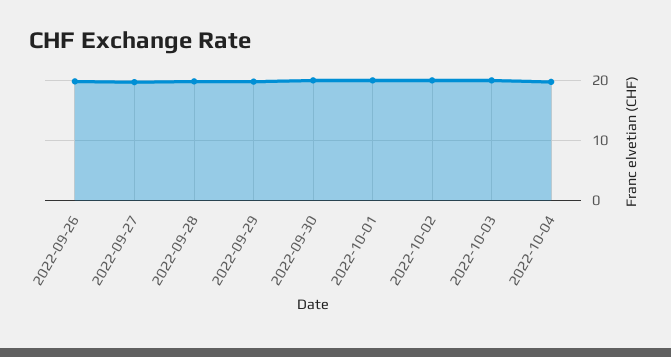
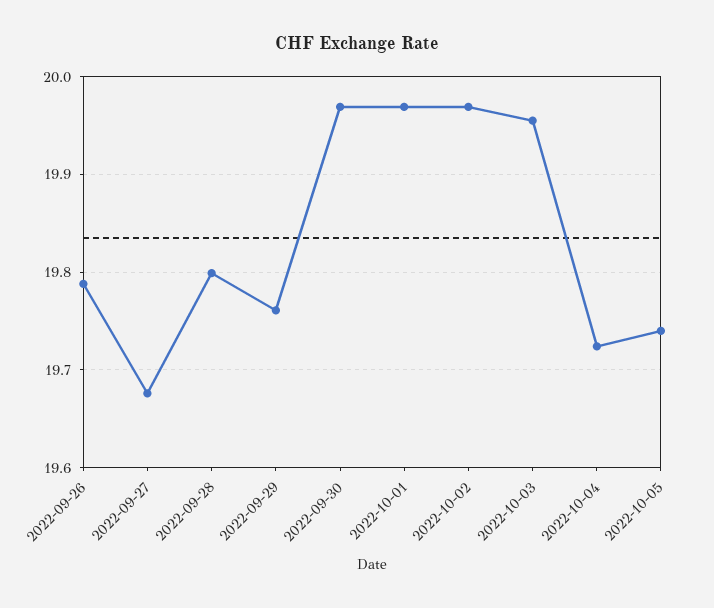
2022-10-05: none -> 19.74

